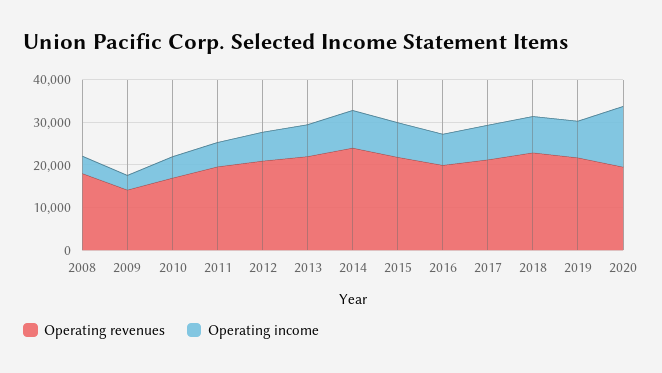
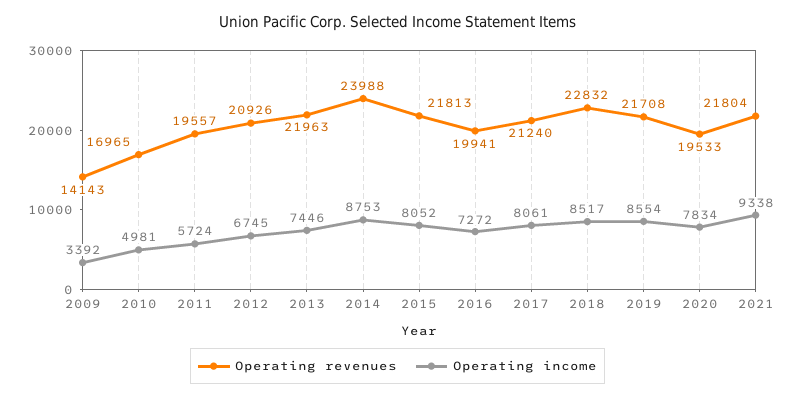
Operating revenues, 2008: 18000 -> none
Operating income, 2008: 4000 -> none
Operating income, 2020: 14000 -> 7834
Operating revenues, 2021: none -> 21804
Operating income, 2021: none -> 9338

